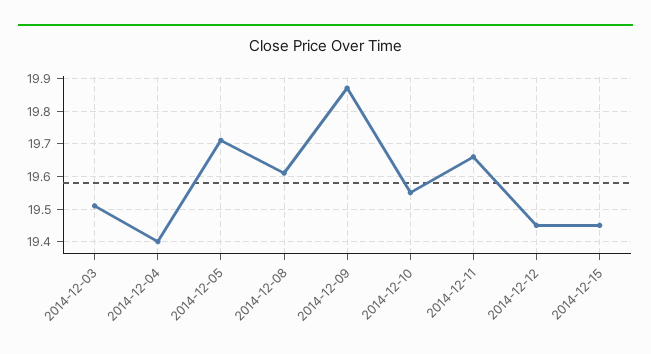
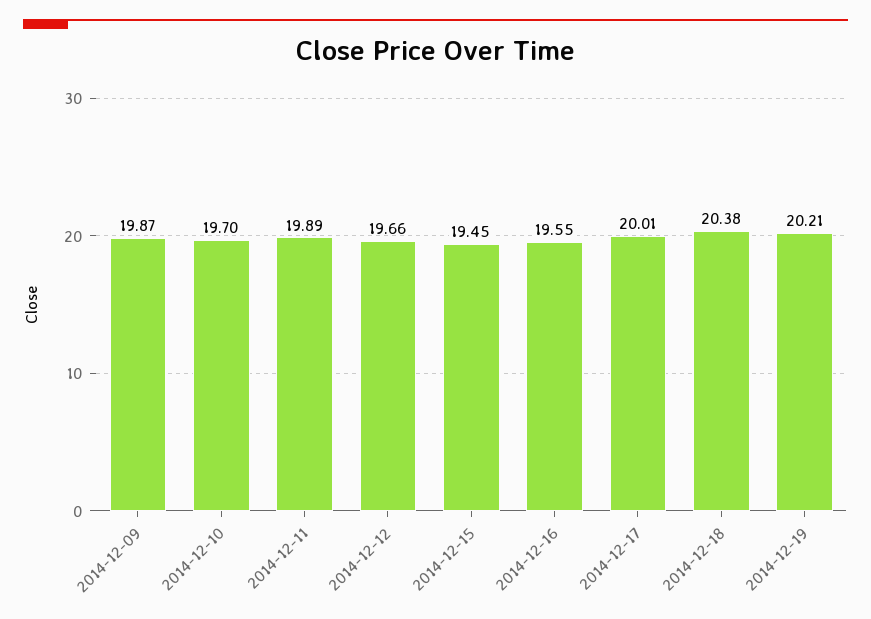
2014-12-03: 19.5 -> none
2014-12-04: 19.4 -> none
2014-12-05: 19.7 -> none
2014-12-08: 19.6 -> none
2014-12-10: 19.55 -> 19.7
2014-12-11: 19.65 -> 19.89
2014-12-12: 19.45 -> 19.66
2014-12-16: none -> 19.55
2014-12-17: none -> 20.01
2014-12-18: none -> 20.38
2014-12-19: none -> 20.21

